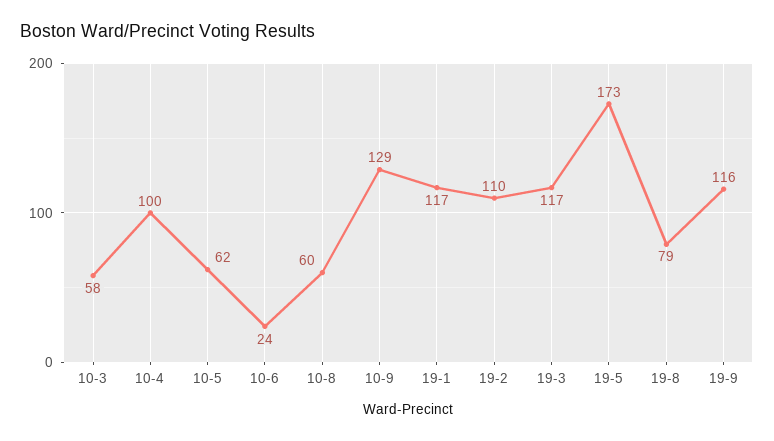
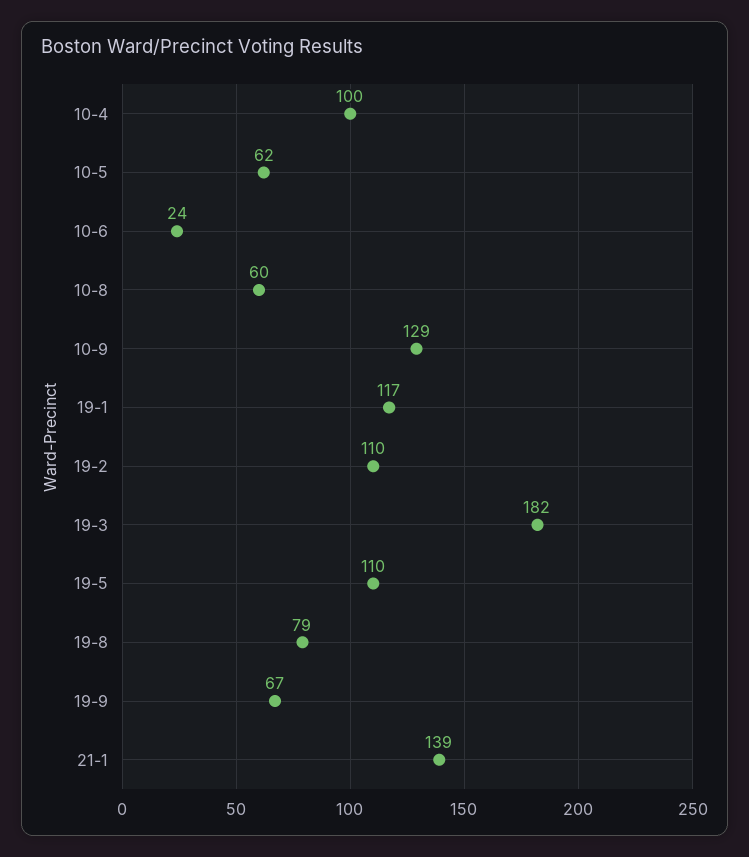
10-3: 58 -> none
19-3: 117 -> 182
19-5: 173 -> 110
19-9: 116 -> 67
21-1: none -> 139

